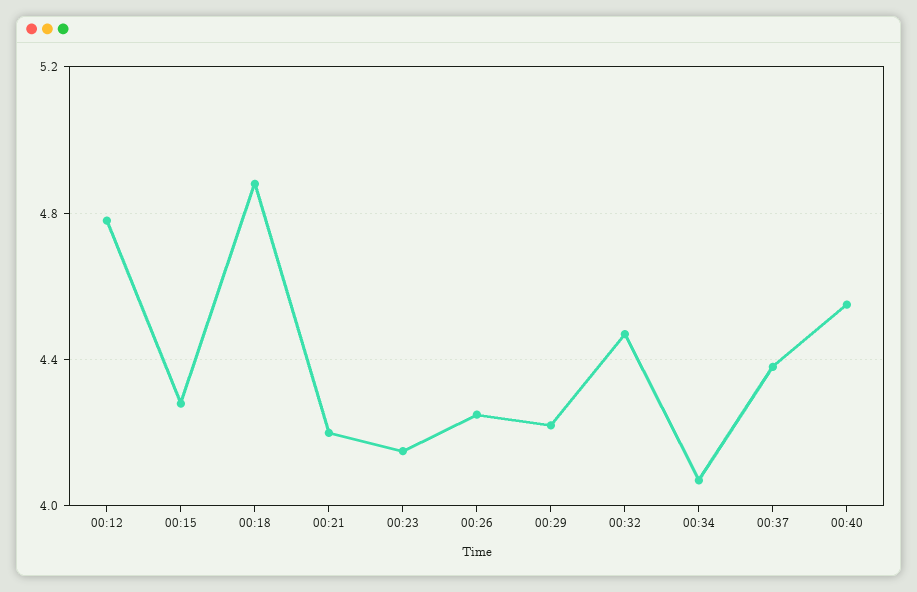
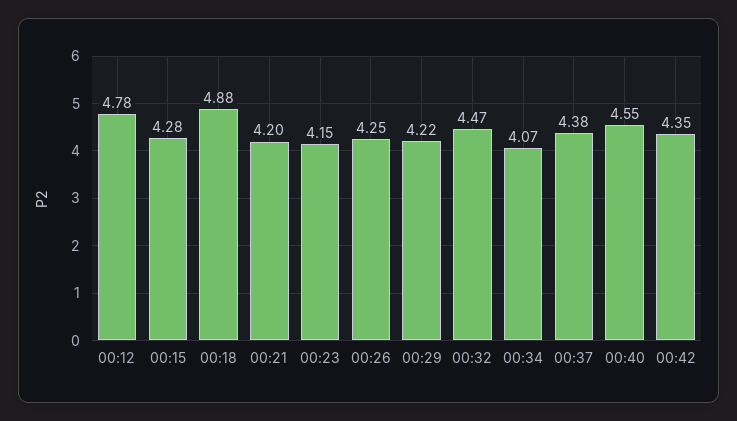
00:42: none -> 4.35

